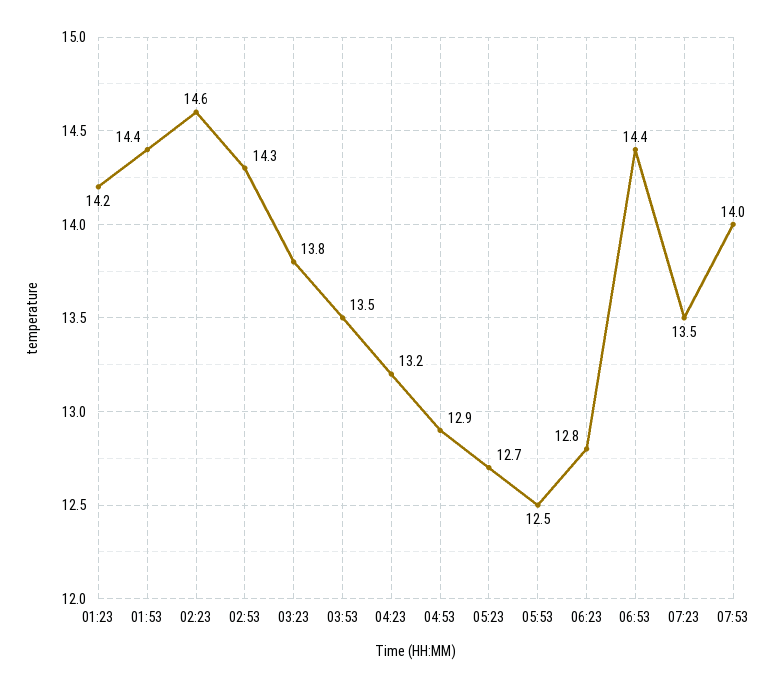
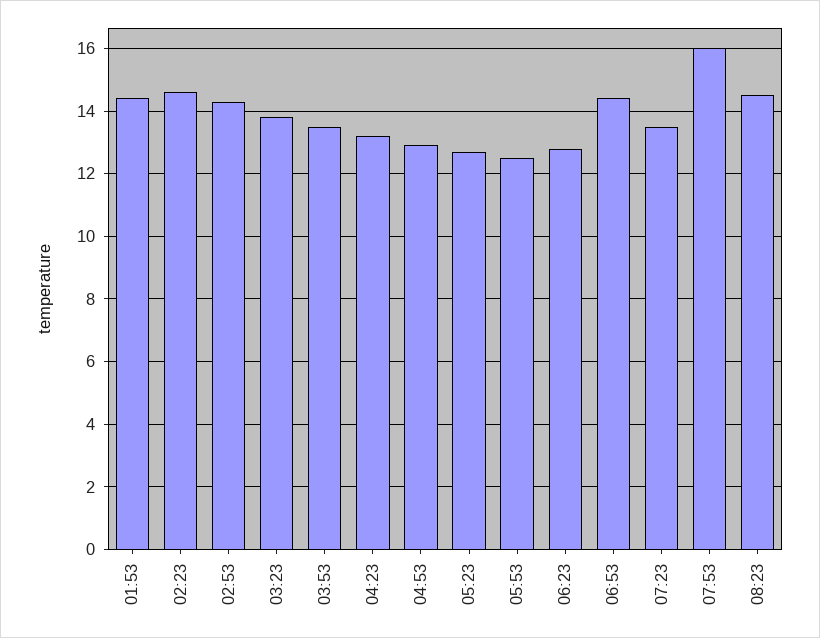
01:23: 14.2 -> none
07:53: 14 -> 16
08:23: none -> 14.5

